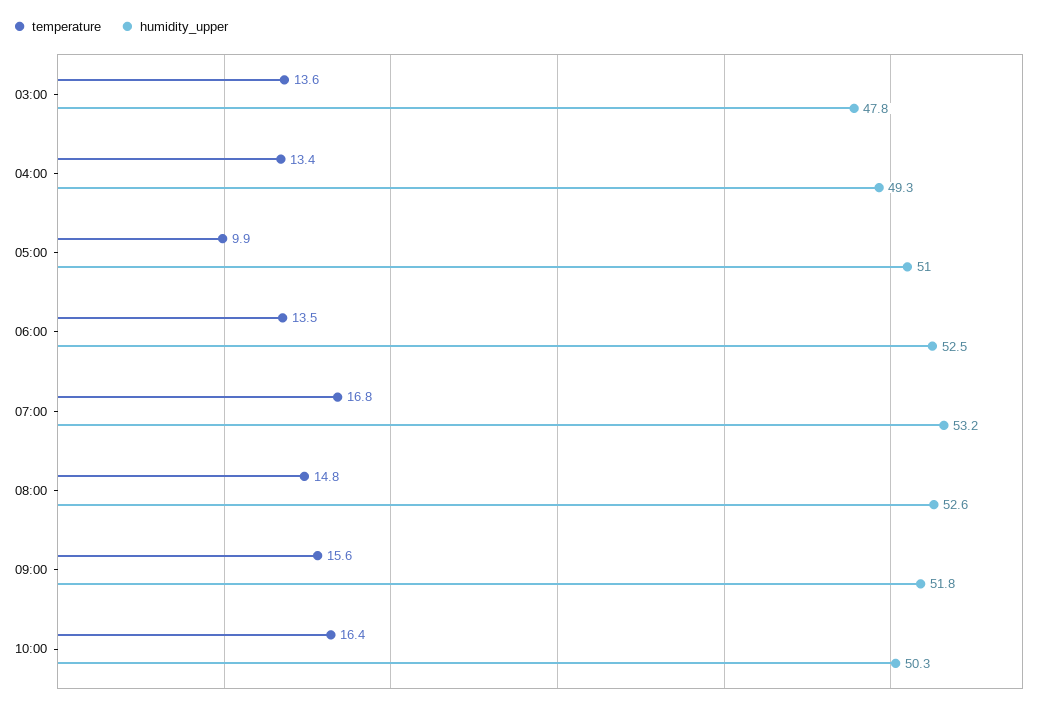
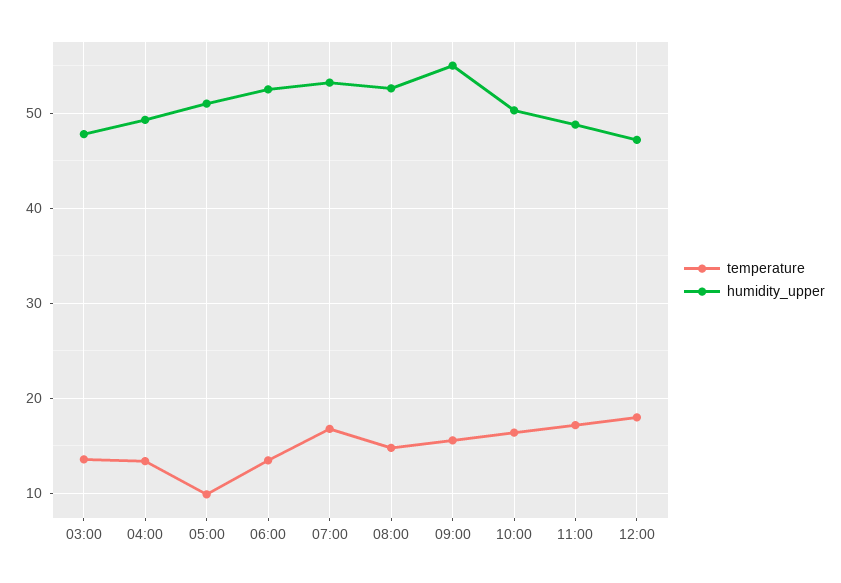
humidity_upper, 09:00: 51.8 -> 55
temperature, 11:00: none -> 17
humidity_upper, 11:00: none -> 49
temperature, 12:00: none -> 18
humidity_upper, 12:00: none -> 47

